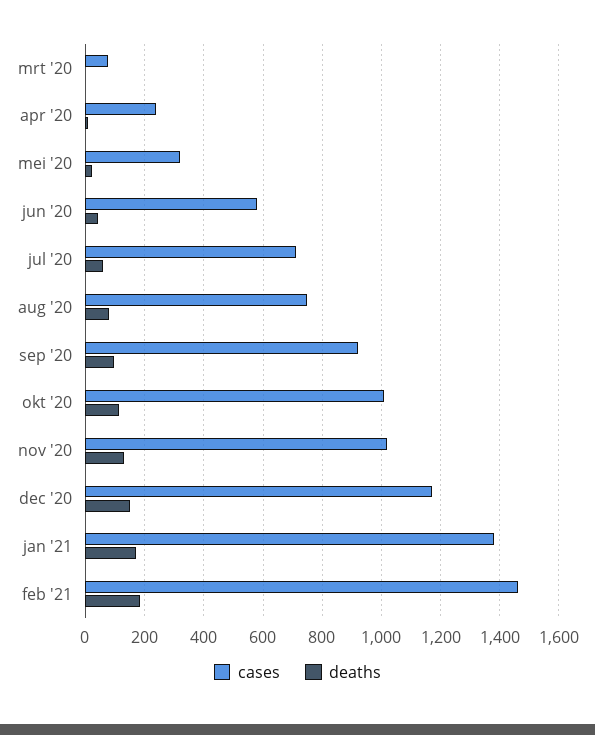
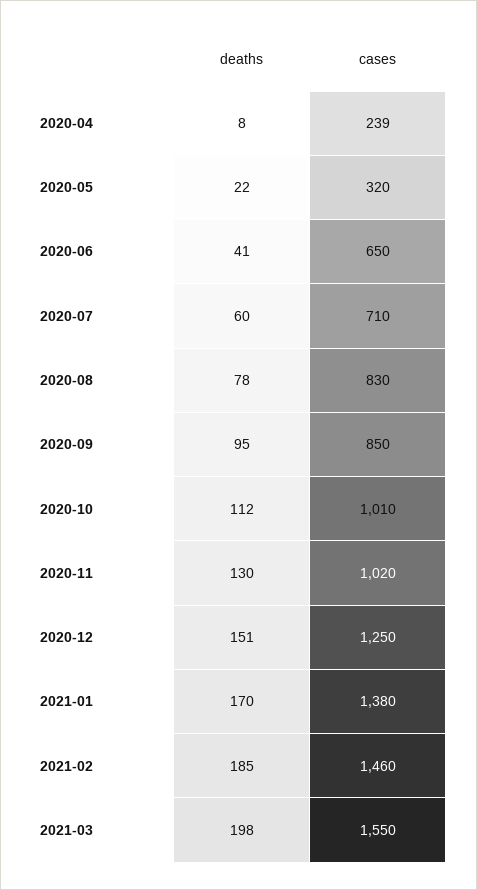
cases, mrt '20: 75 -> none
deaths, mrt '20: 0 -> none
cases, jun '20: 575 -> 650
cases, aug '20: 750 -> 830
cases, sep '20: 925 -> 850
cases, dec '20: 1175 -> 1250
deaths, 2021-03: none -> 198
cases, 2021-03: none -> 1550

